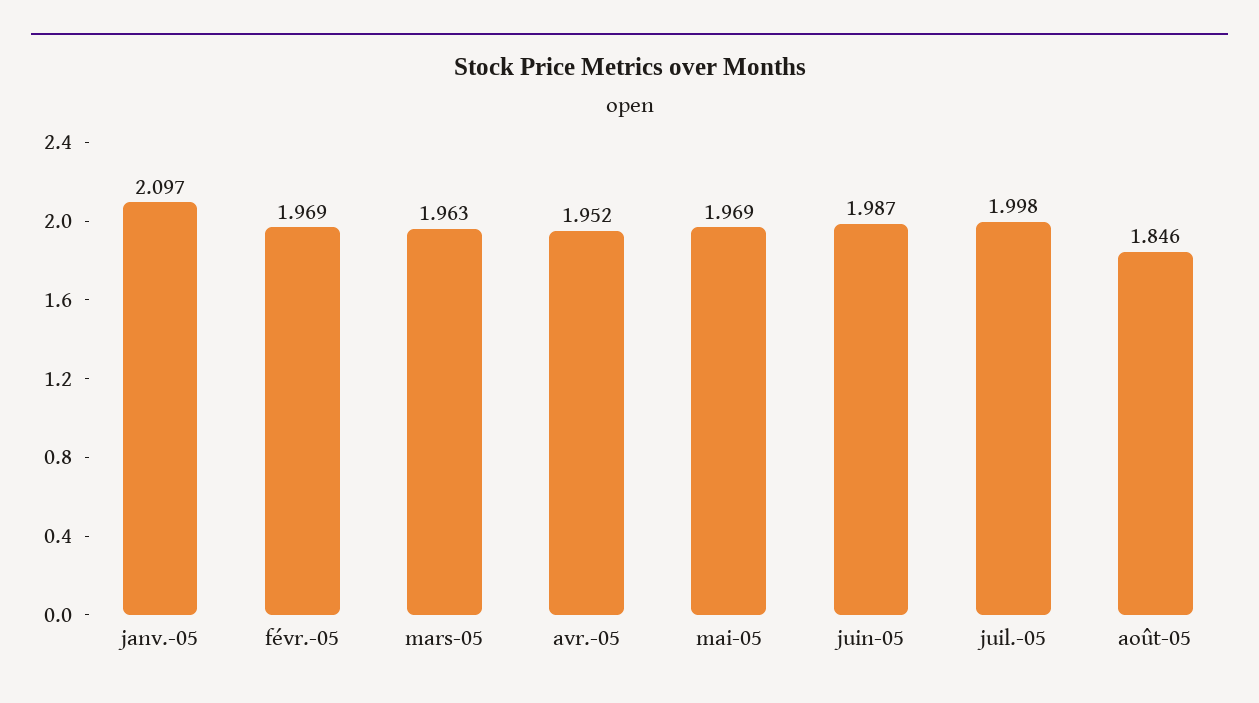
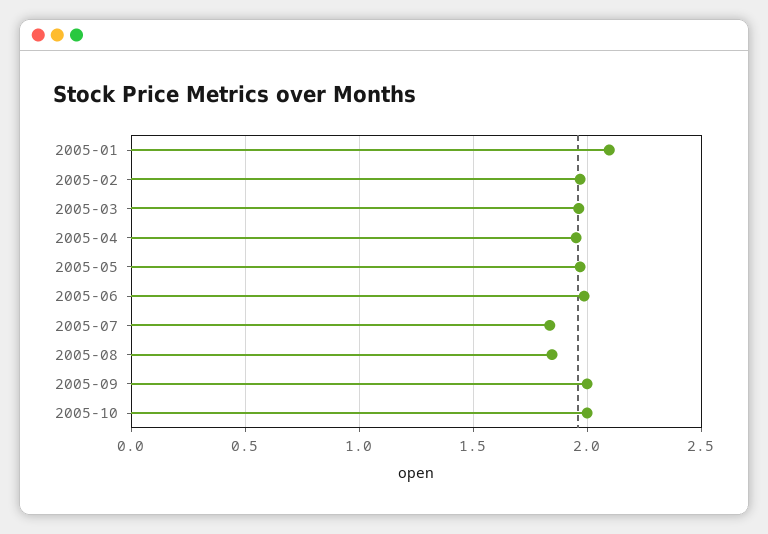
juil.-05: 1.998 -> 1.85
2005-09: none -> 2
2005-10: none -> 2

